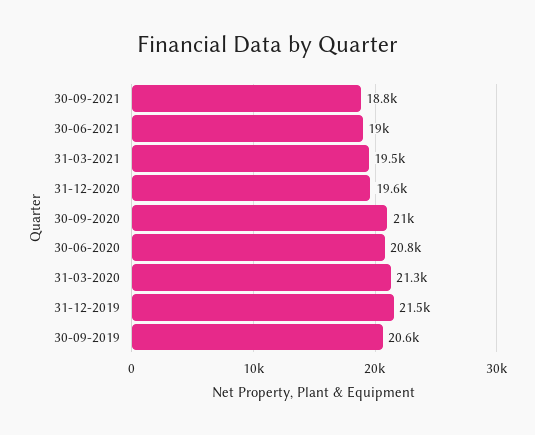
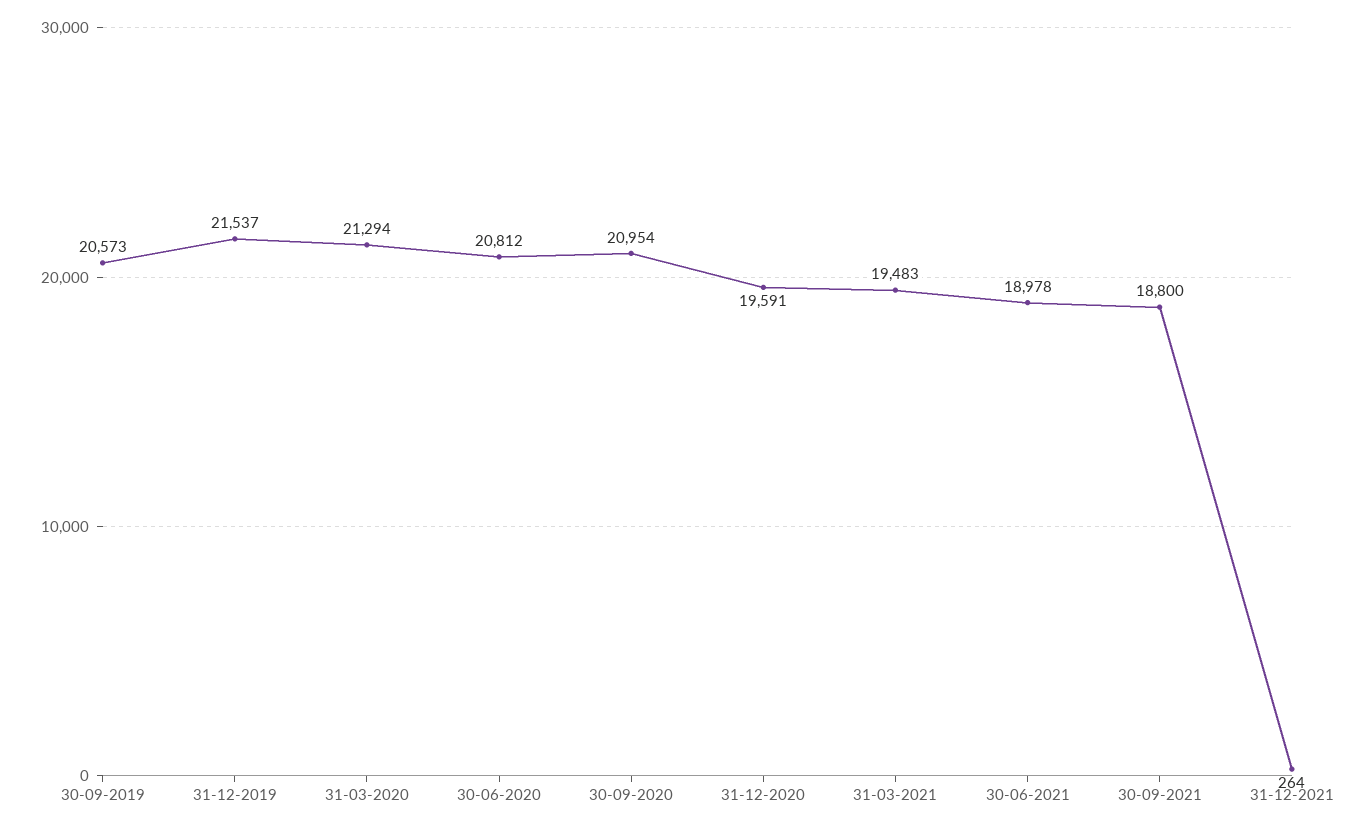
31-12-2021: none -> 264

